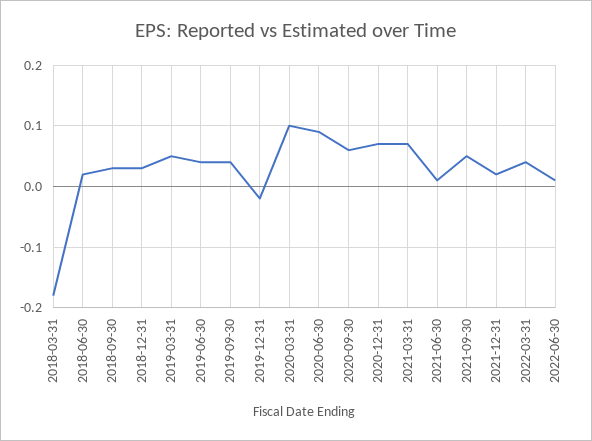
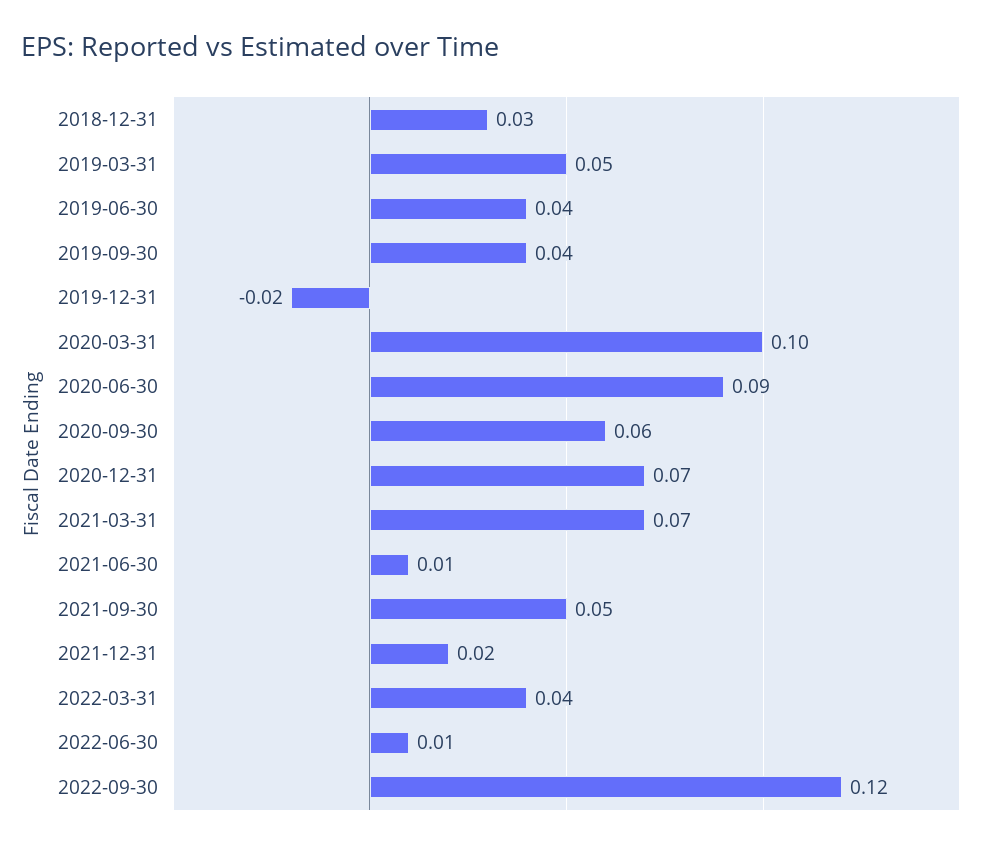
2018-03-31: -0.18 -> none
2018-06-30: 0.02 -> none
2018-09-30: 0.03 -> none
2022-09-30: none -> 0.12

